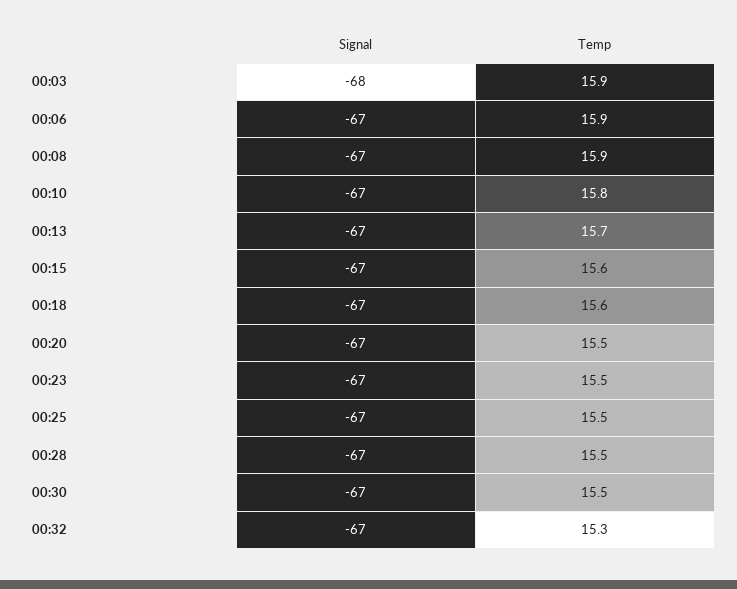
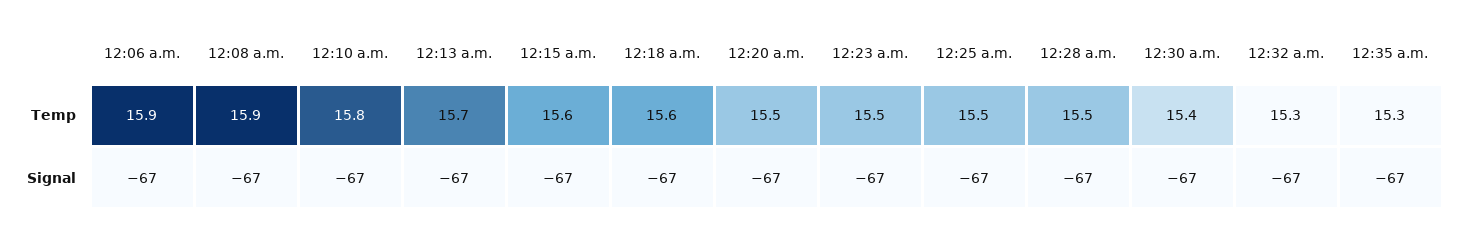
Signal, 00:03: -68 -> none
Temp, 00:03: 15.9 -> none
Temp, 00:30: 15.5 -> 15.4
Temp, 12:35 a.m.: none -> 15.3
Signal, 12:35 a.m.: none -> -67

